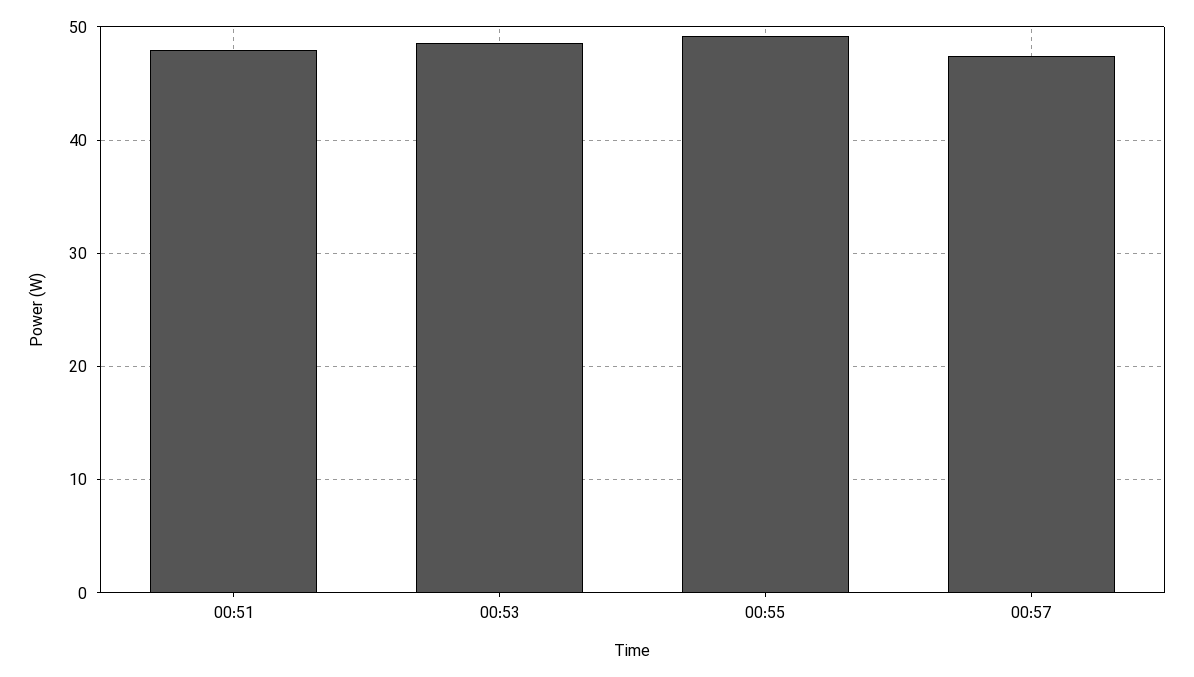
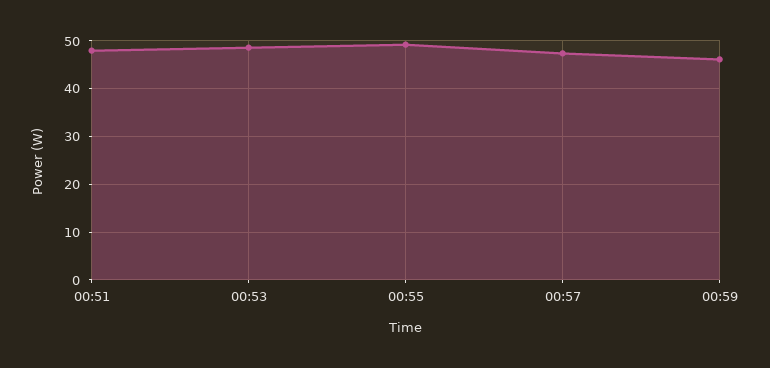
00:59: none -> 46

